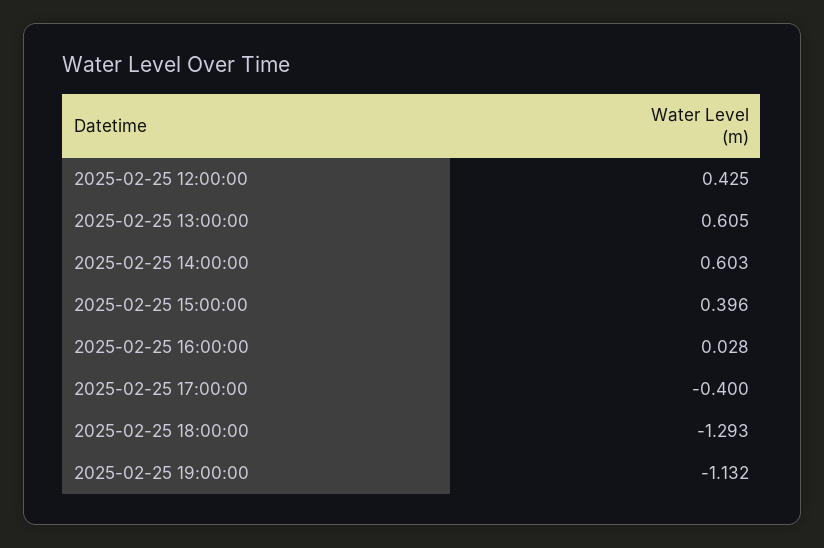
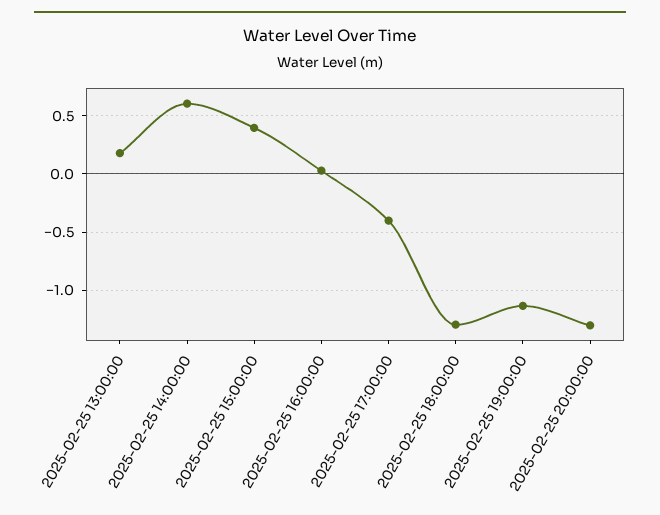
2025-02-25 12:00:00: 0.425 -> none
2025-02-25 13:00:00: 0.605 -> 0.2
2025-02-25 20:00:00: none -> -1.3

